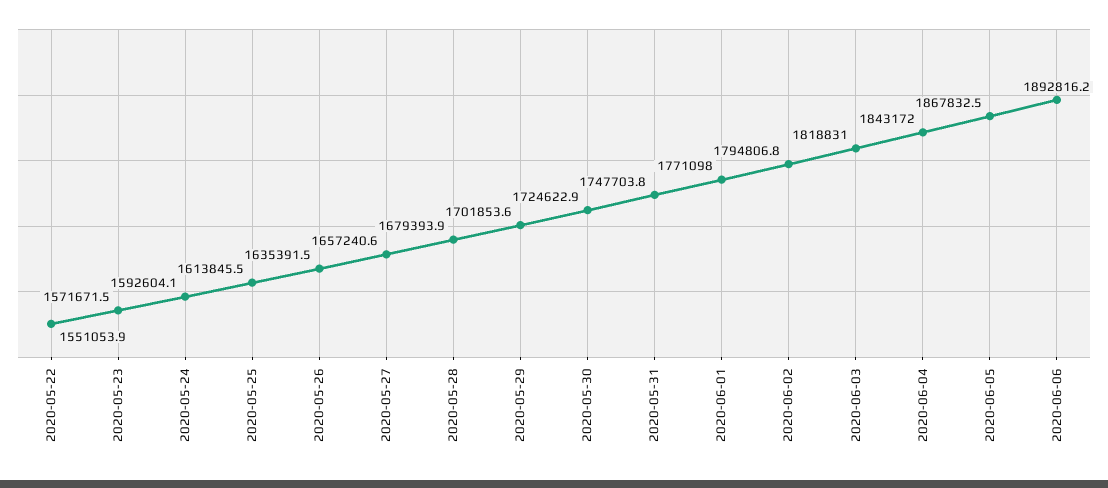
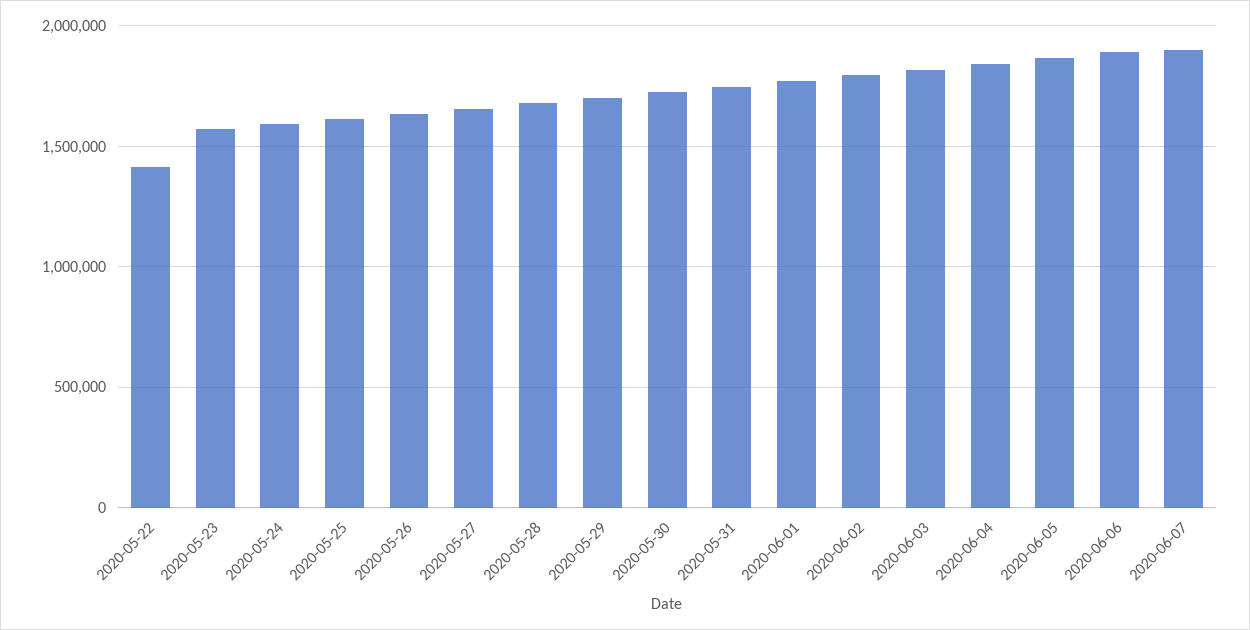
2020-05-22: 1551053.9 -> 1400000
2020-06-07: none -> 1900000

